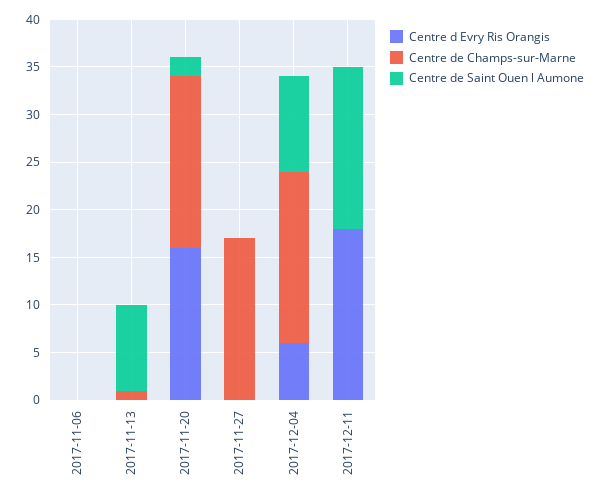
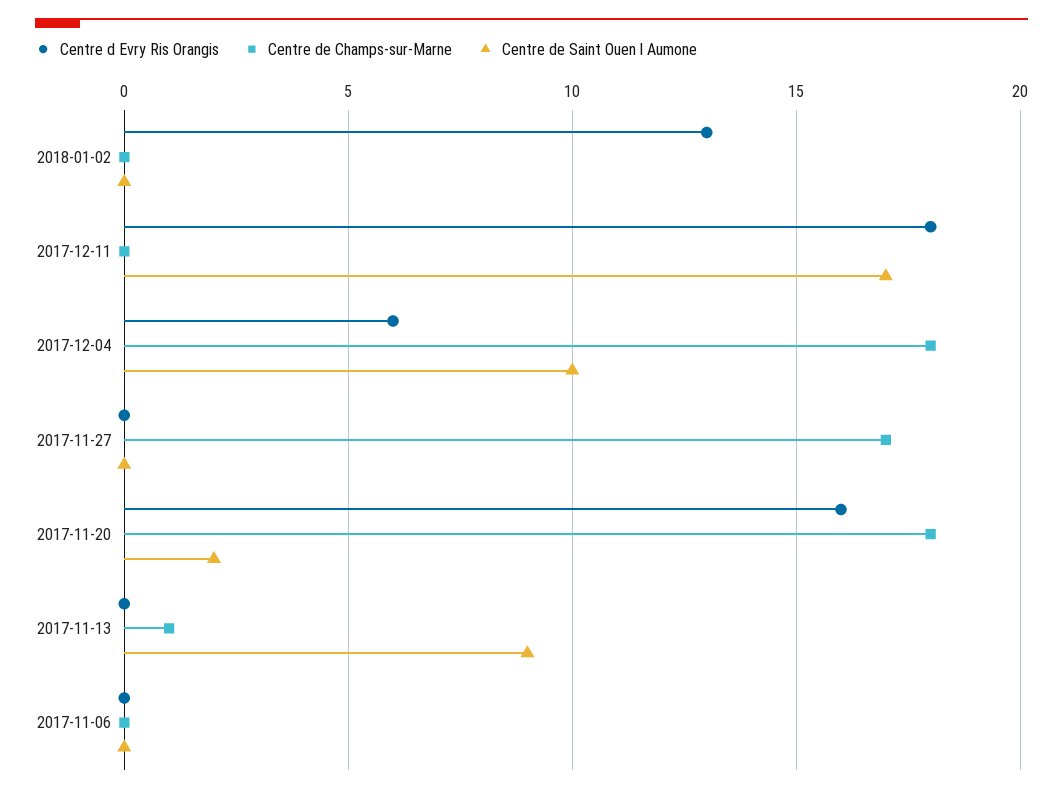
Centre d Evry Ris Orangis, 2018-01-02: none -> 13
Centre de Champs-sur-Marne, 2018-01-02: none -> 0
Centre de Saint Ouen l Aumone, 2018-01-02: none -> 0

